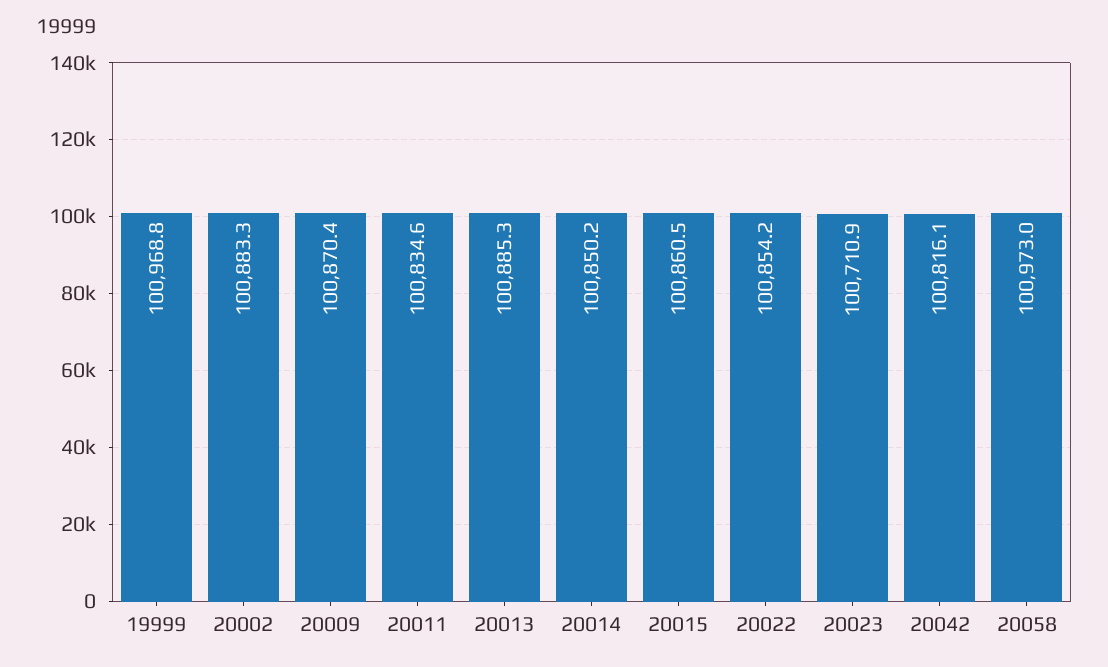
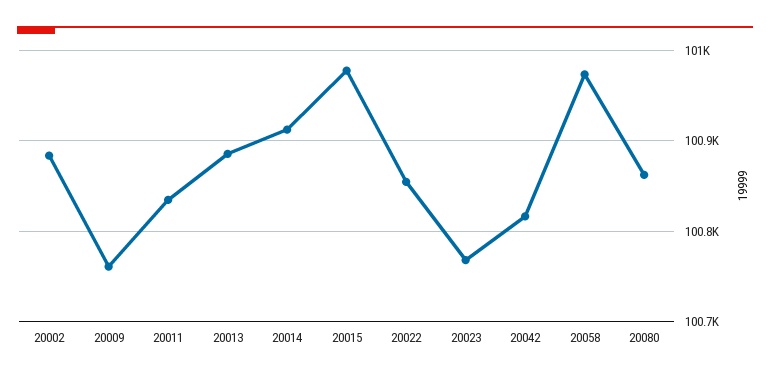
19999: 100968.8 -> none
20009: 100870.4 -> 100760
20014: 100850.2 -> 100910
20015: 100860.5 -> 100980
20023: 100710.9 -> 100770
20080: none -> 100860

